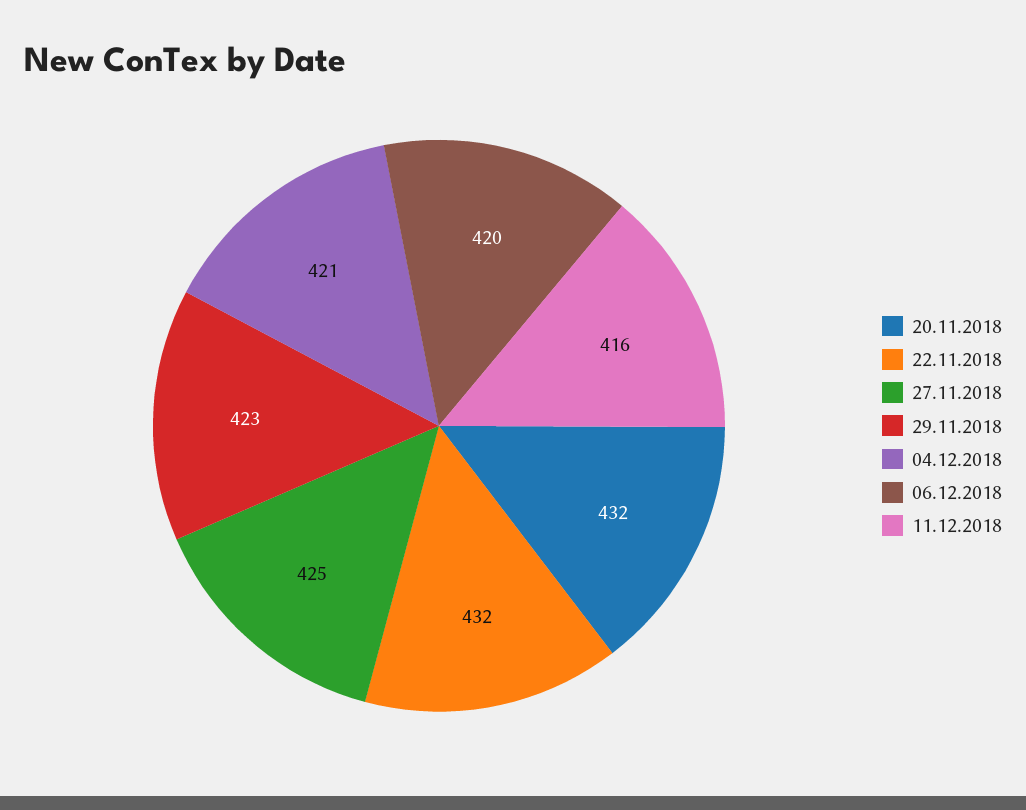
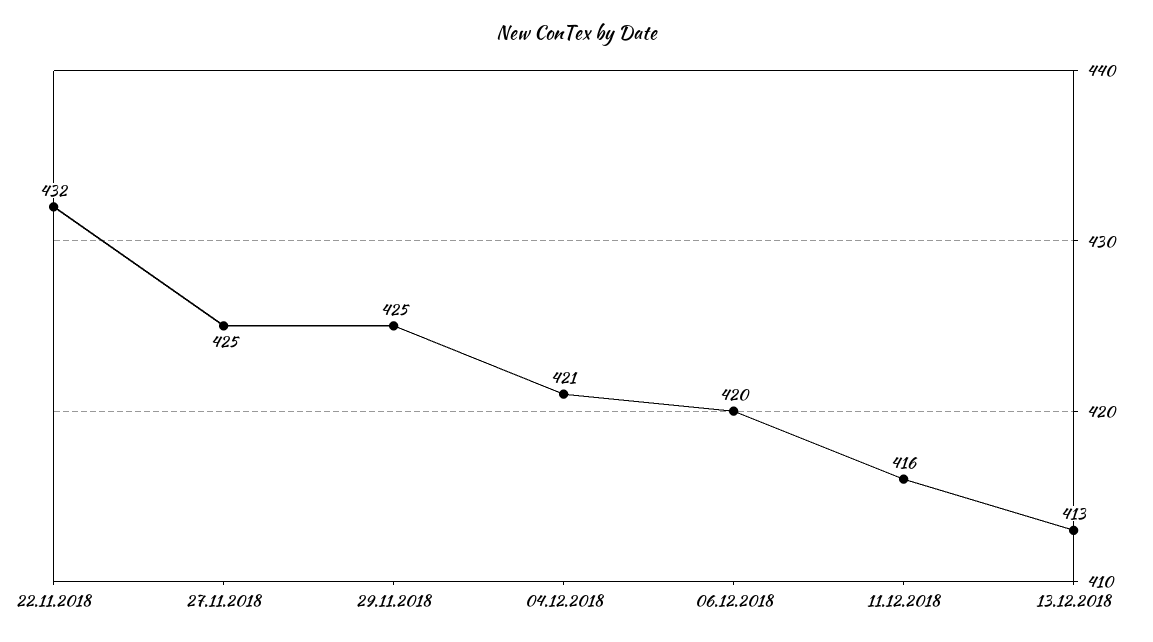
20.11.2018: 432 -> none
29.11.2018: 423 -> 425
13.12.2018: none -> 413

